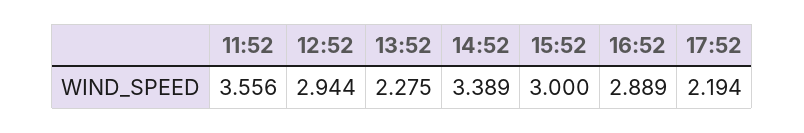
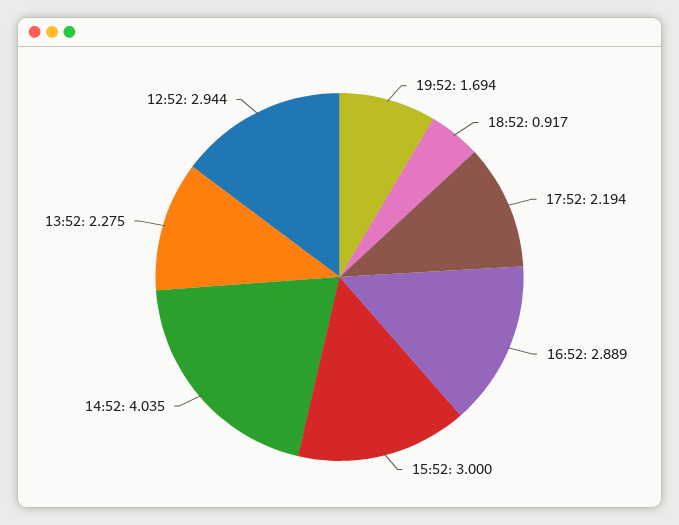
11:52: 3.556 -> none
14:52: 3.389 -> 4.035
19:52: none -> 1.694
18:52: none -> 0.917

